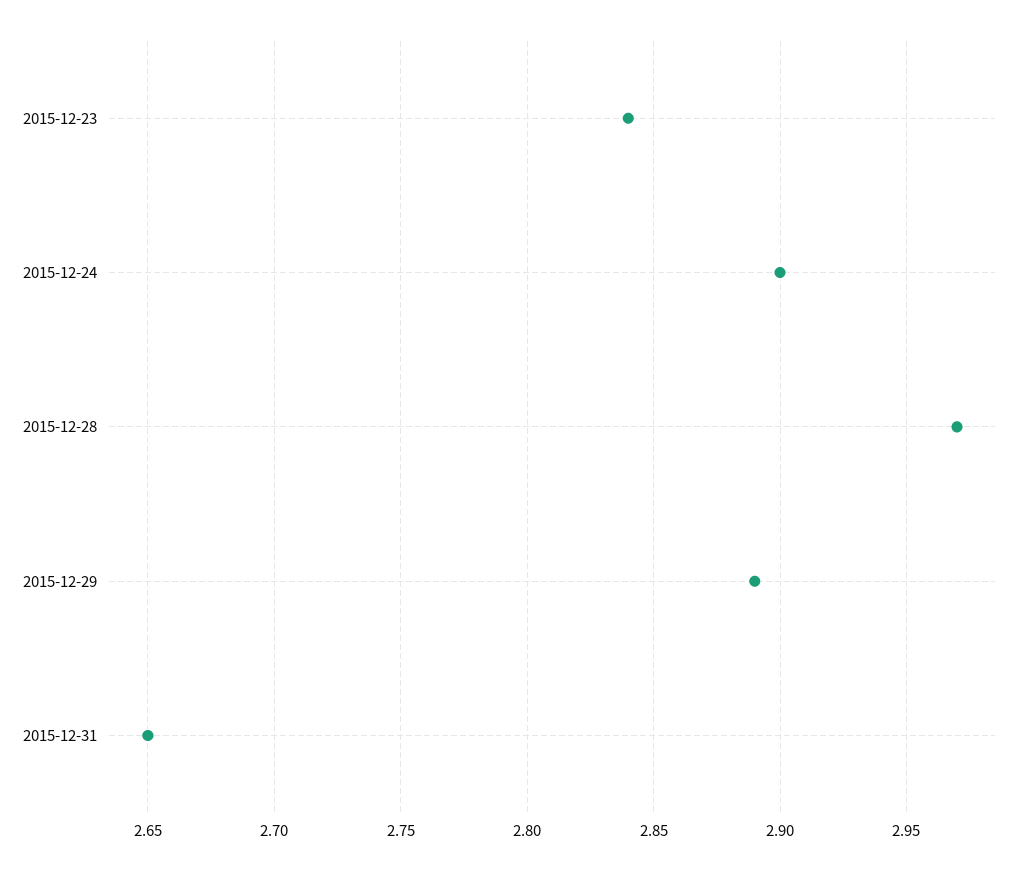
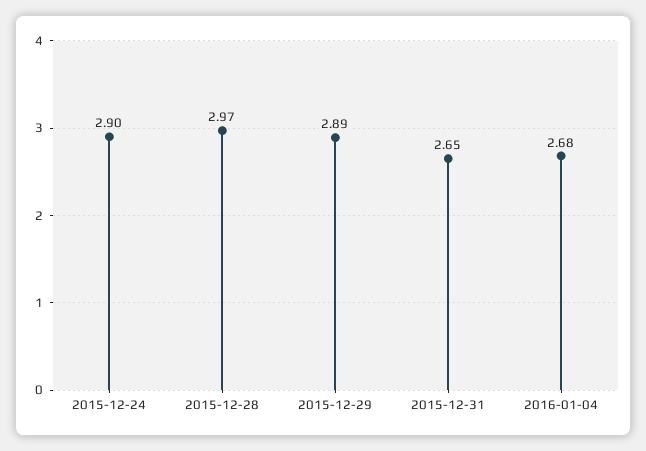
2015-12-23: 2.84 -> none
2016-01-04: none -> 2.68

